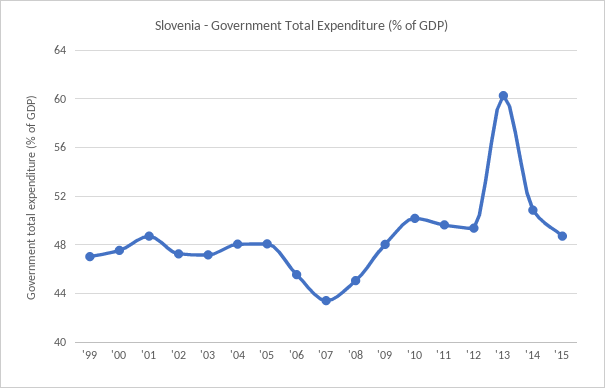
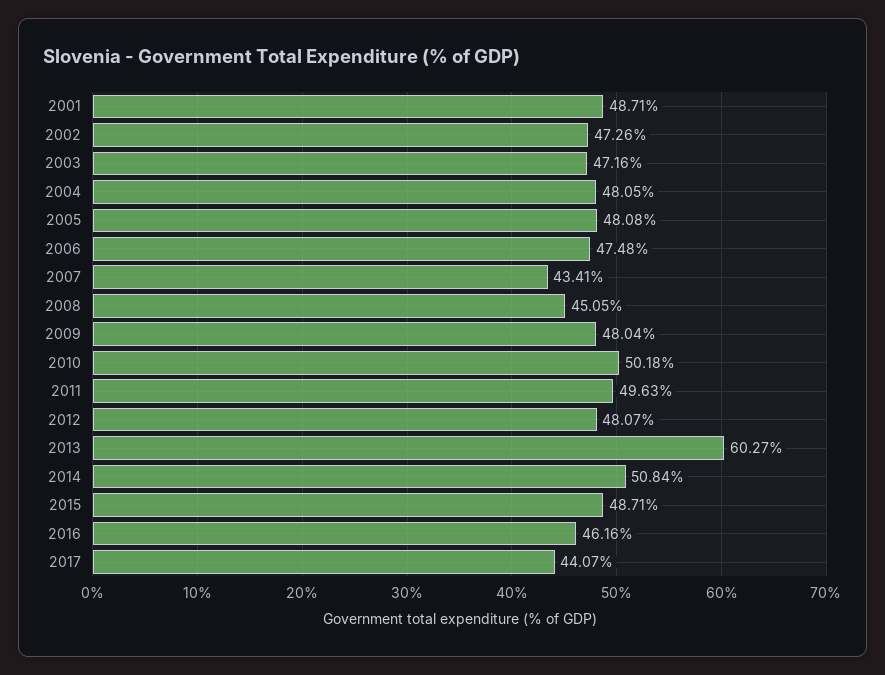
'99: 47 -> none
'00: 47.5 -> none
'06: 45.5 -> 47.48
'12: 49.5 -> 48.07
2016: none -> 46.16
2017: none -> 44.07

